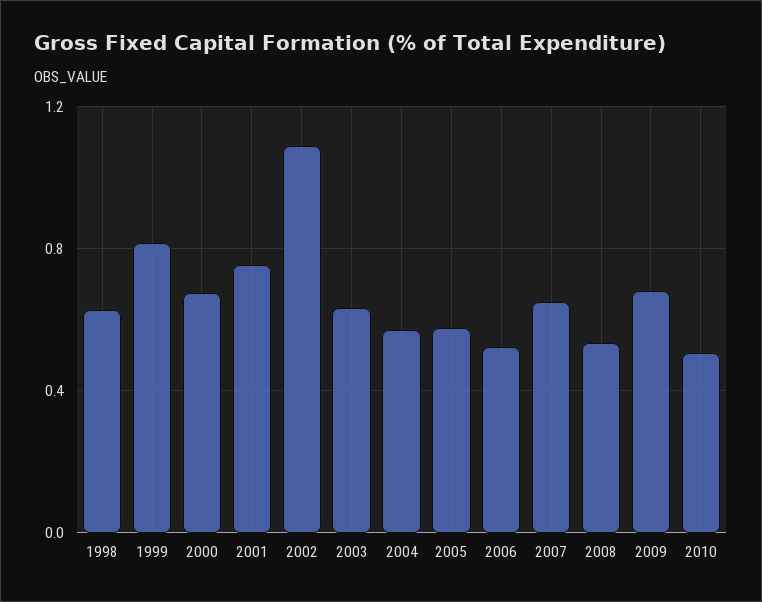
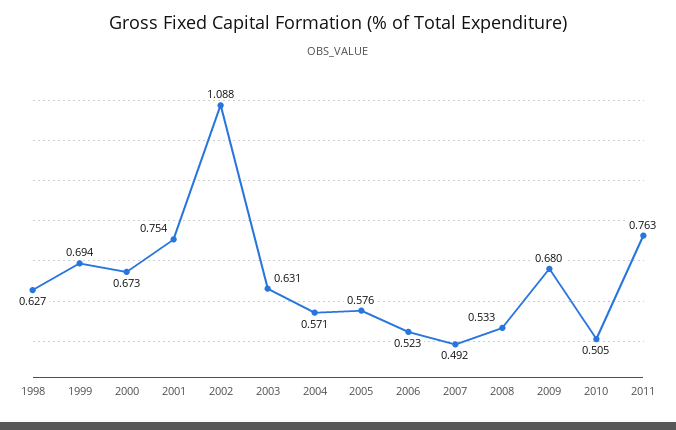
1999: 0.8 -> 0.694
2007: 0.65 -> 0.492
2011: none -> 0.763

